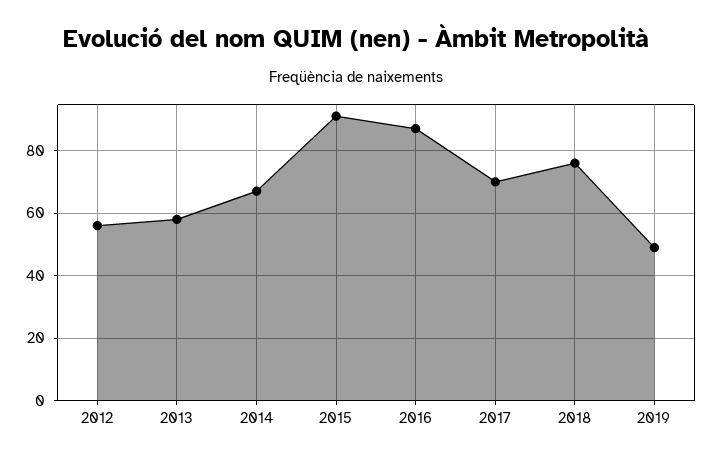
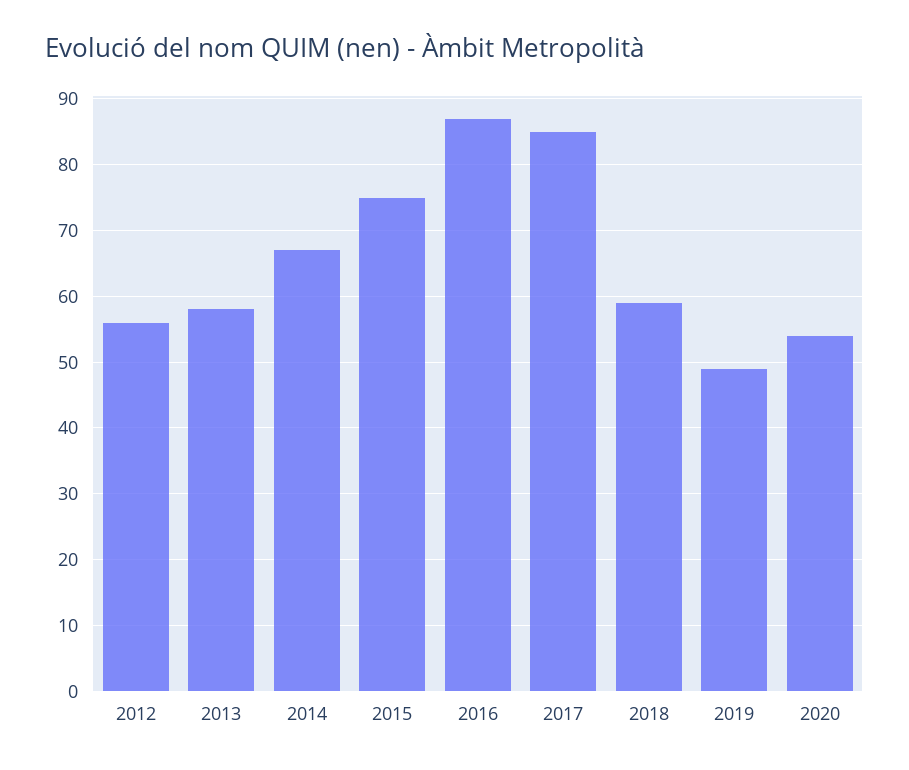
2015: 90 -> 75
2017: 70 -> 85
2018: 75 -> 59
2020: none -> 54

